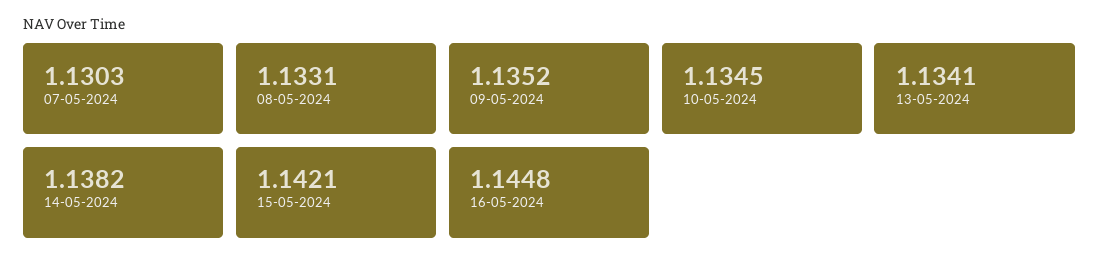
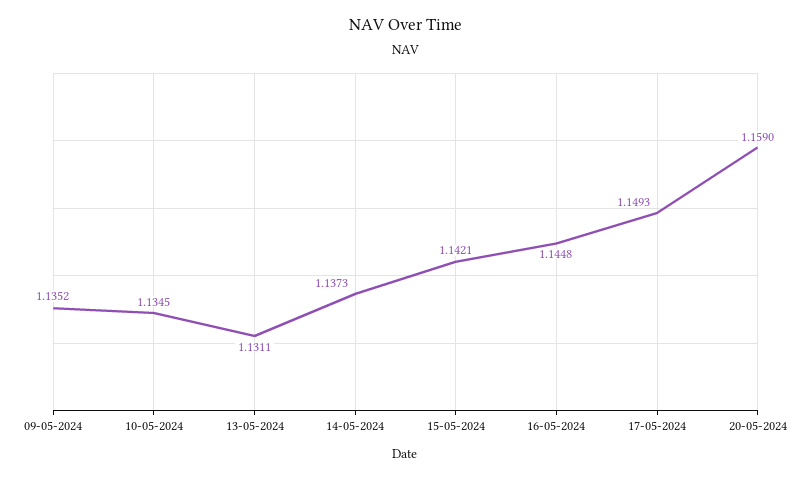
07-05-2024: 1.1303 -> none
08-05-2024: 1.1331 -> none
13-05-2024: 1.1341 -> 1.1311
14-05-2024: 1.1382 -> 1.1373
17-05-2024: none -> 1.1493
20-05-2024: none -> 1.159

